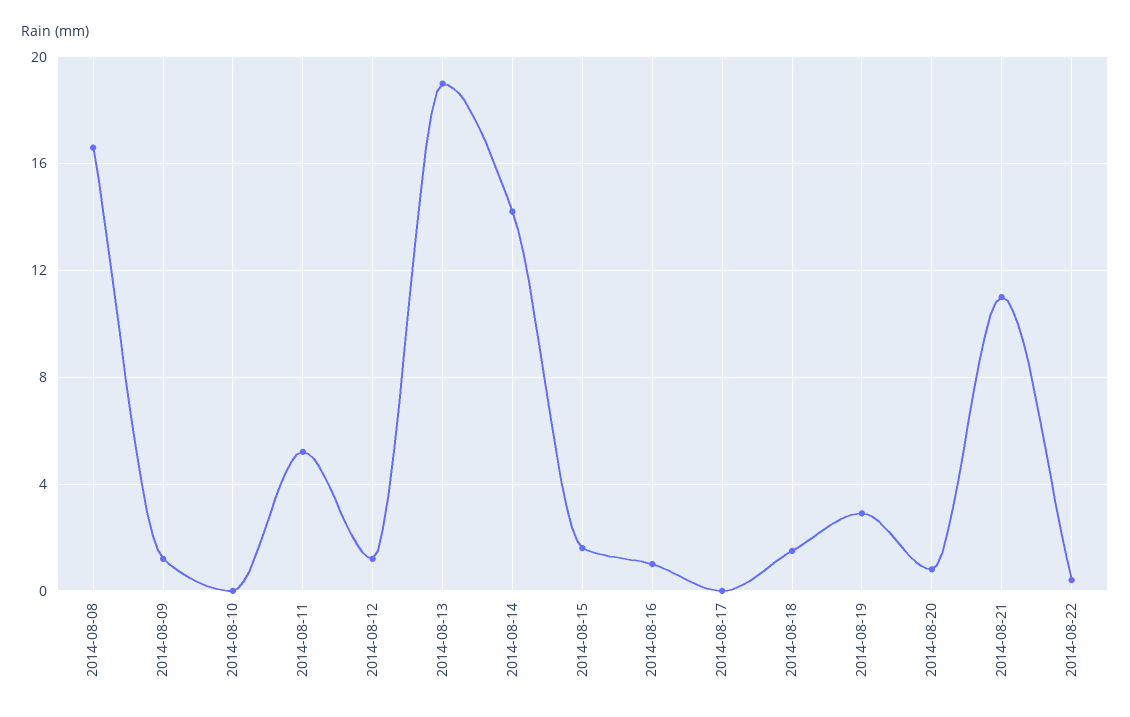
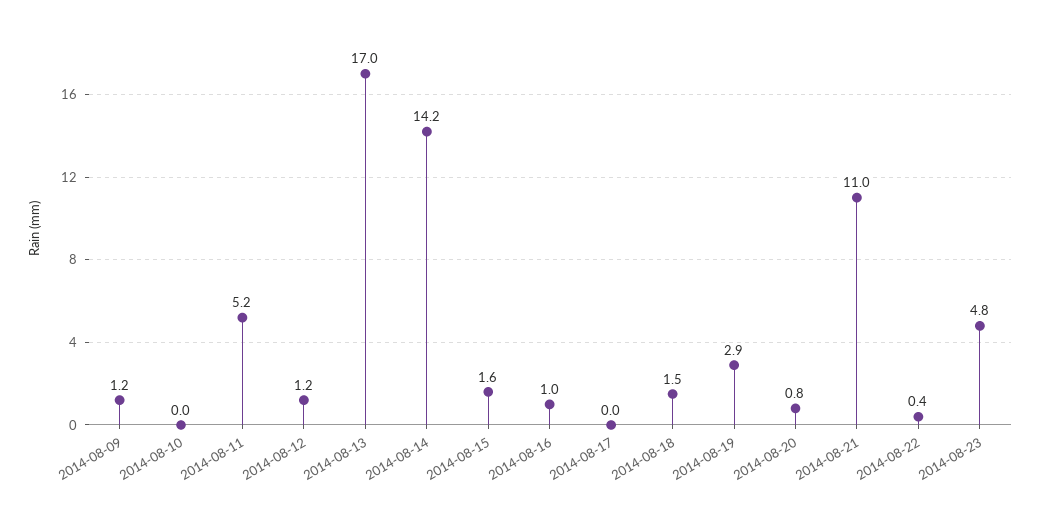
2014-08-08: 16.5 -> none
2014-08-13: 19 -> 17
2014-08-23: none -> 4.8

